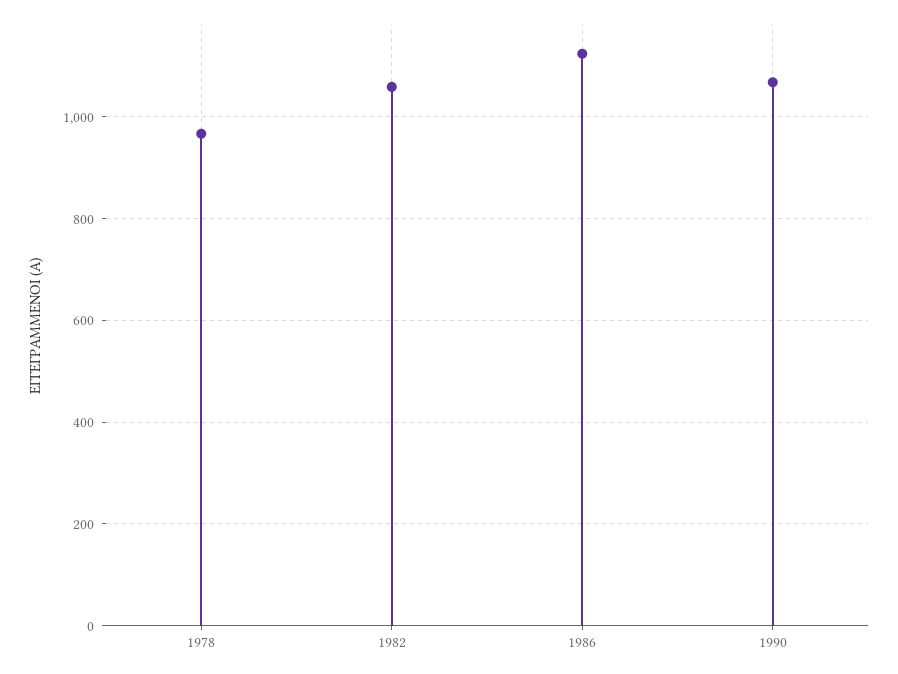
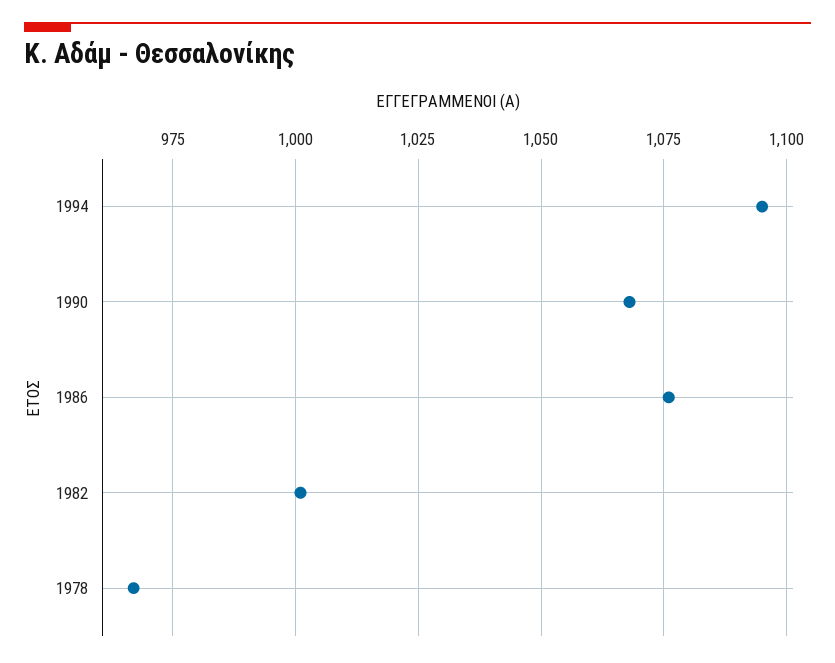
1982: 1060 -> 1000
1986: 1120 -> 1075
1994: none -> 1095

